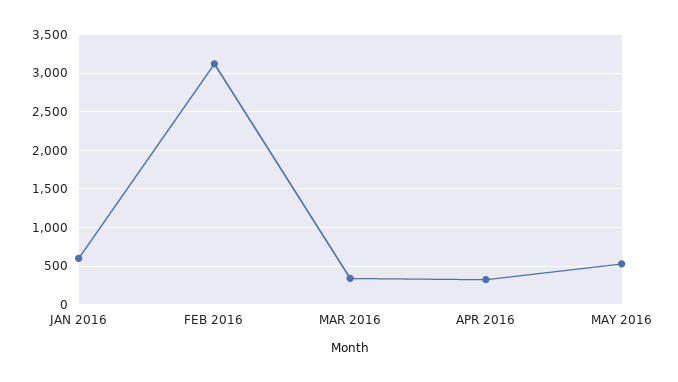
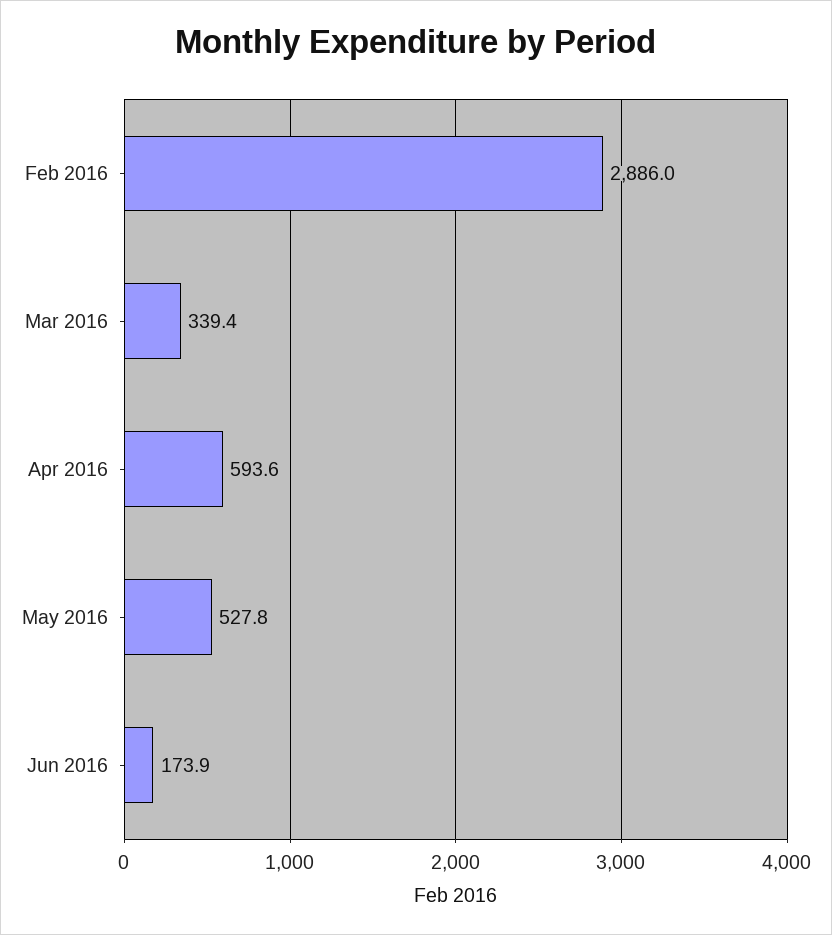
JAN 2016: 600 -> none
FEB 2016: 3100 -> 2886
APR 2016: 300 -> 593.6
Jun 2016: none -> 173.9

